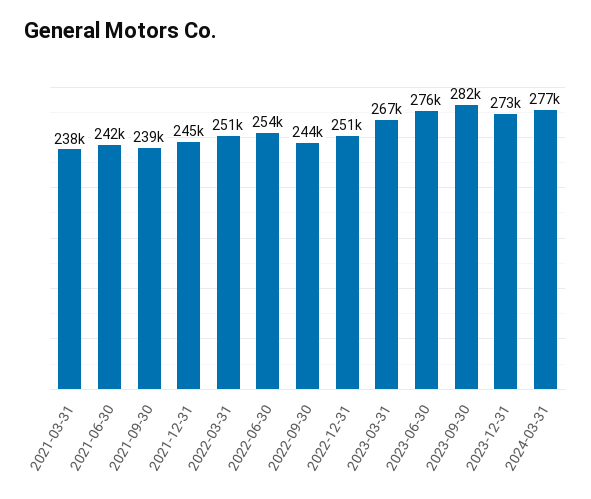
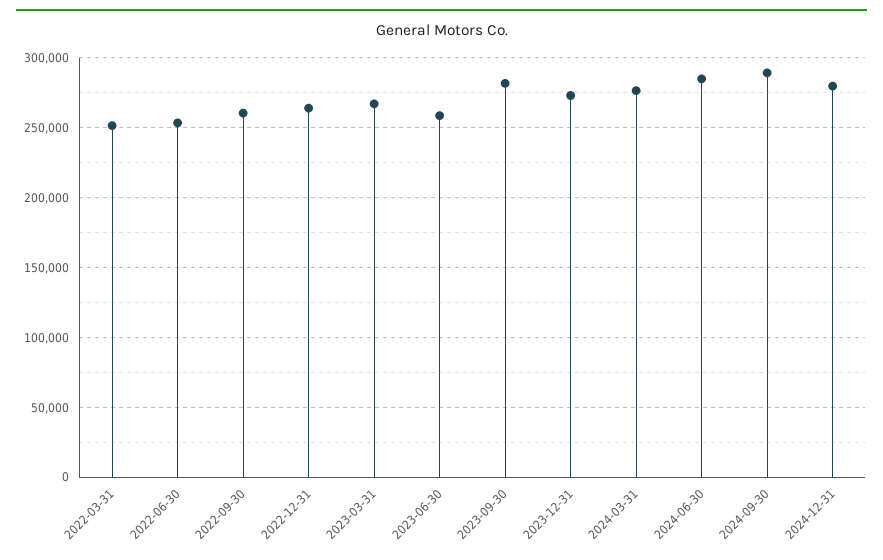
2021-03-31: 238000 -> none
2021-06-30: 242000 -> none
2021-09-30: 239000 -> none
2021-12-31: 245000 -> none
2022-09-30: 244000 -> 260000
2022-12-31: 251000 -> 265000
2023-06-30: 276000 -> 260000
2024-06-30: none -> 285000
2024-09-30: none -> 290000
2024-12-31: none -> 280000

